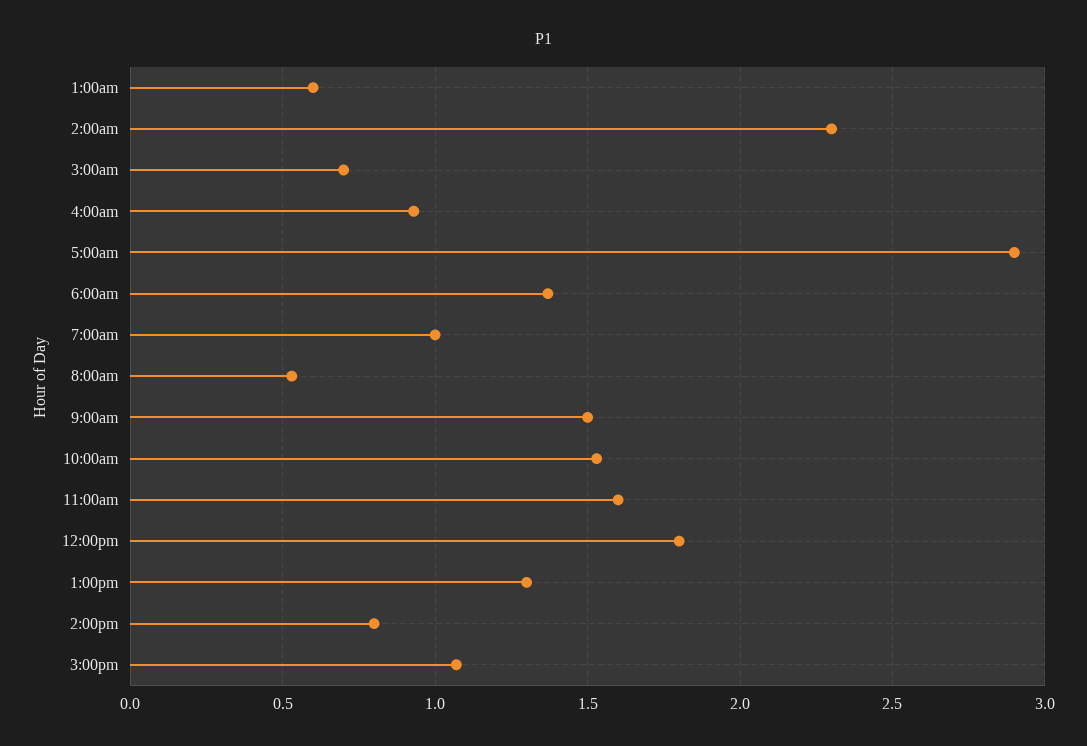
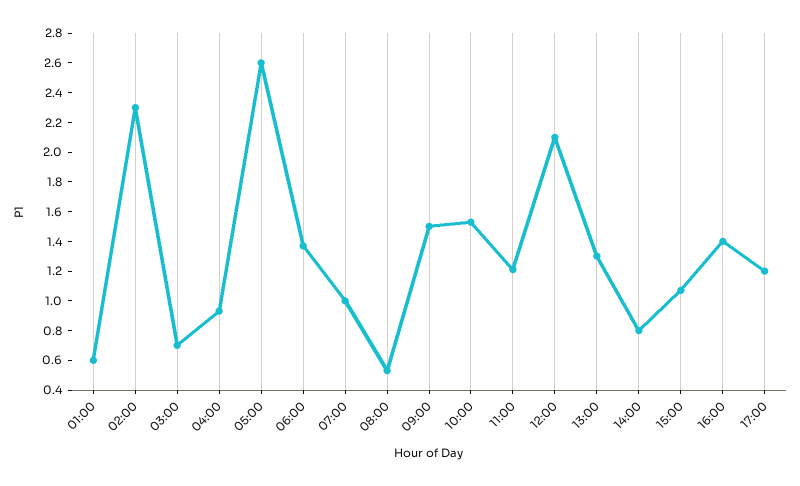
5:00am: 2.9 -> 2.6
11:00am: 1.6 -> 1.2
12:00pm: 1.8 -> 2.1
16:00: none -> 1.4
17:00: none -> 1.2

